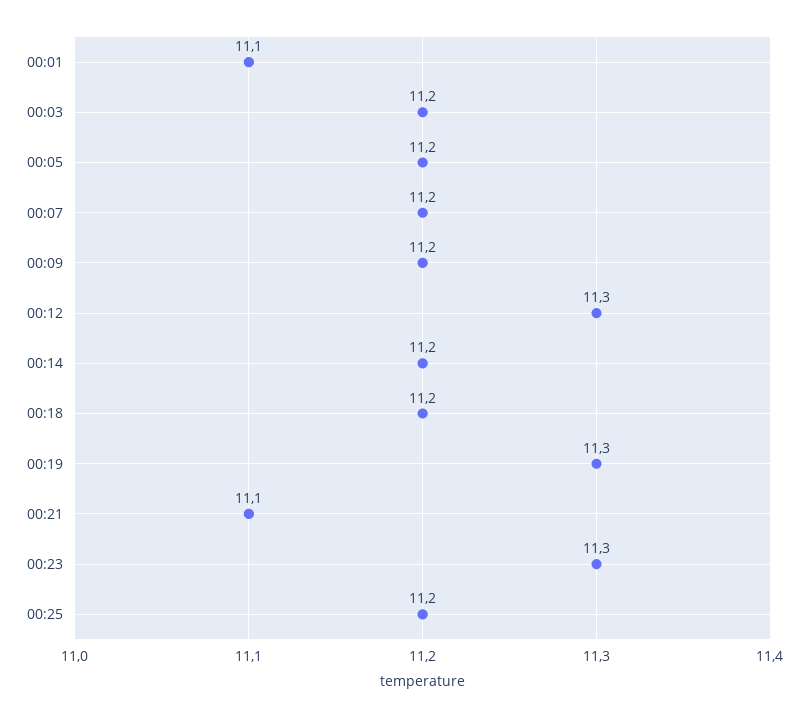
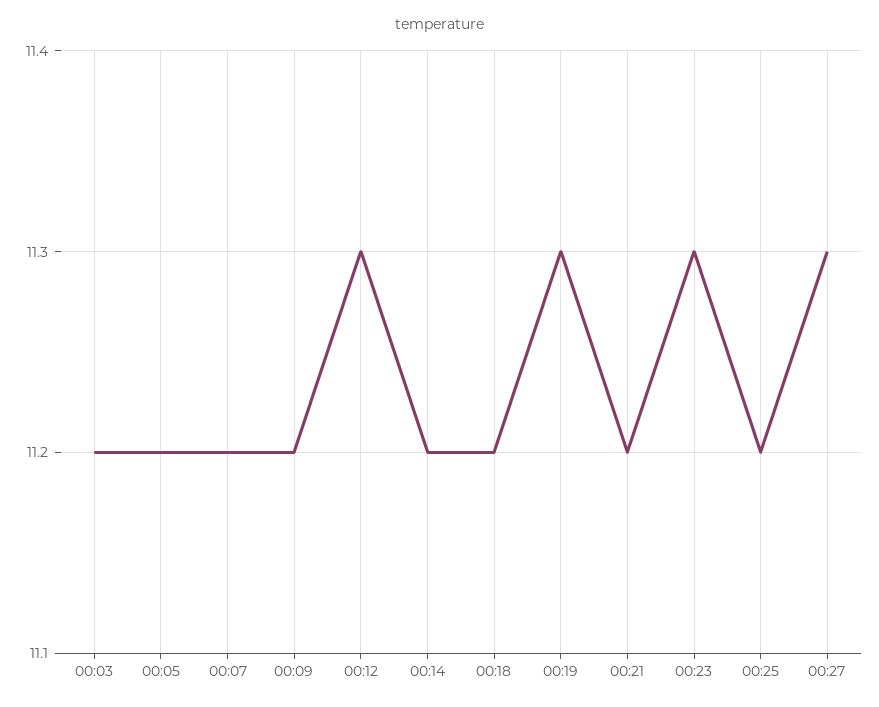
00:01: 11.1 -> none
00:21: 11.1 -> 11.2
00:27: none -> 11.3

